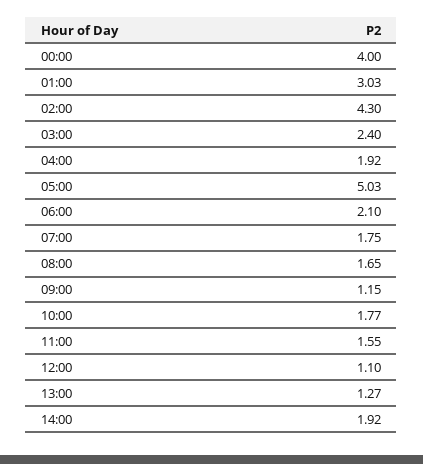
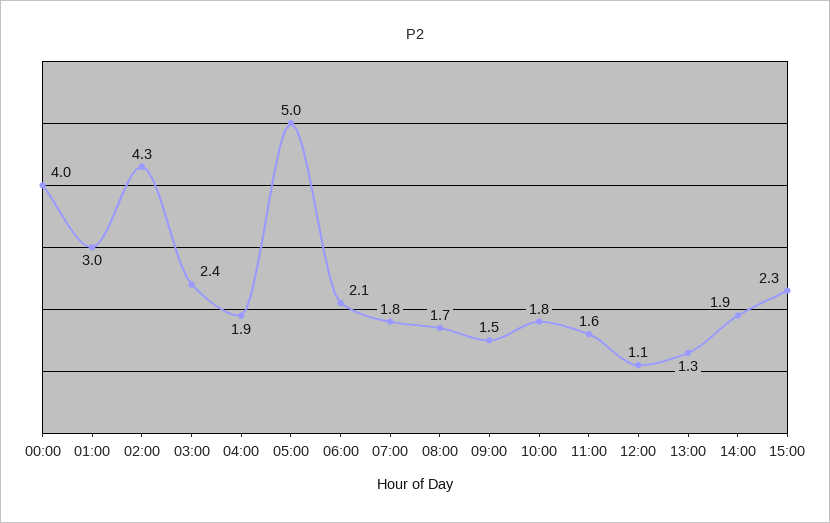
09:00: 1.15 -> 1.5
15:00: none -> 2.3

